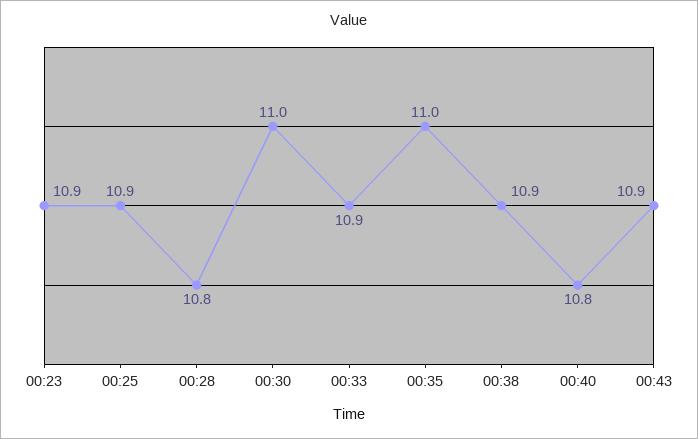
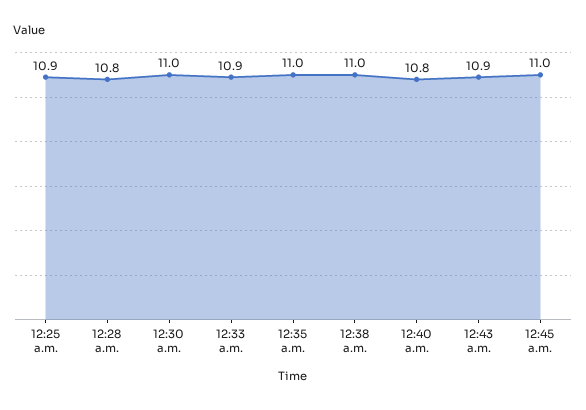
00:23: 10.9 -> none
00:38: 10.9 -> 11
12:45 a.m.: none -> 11

